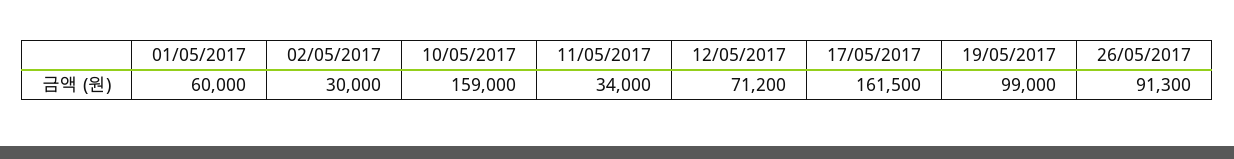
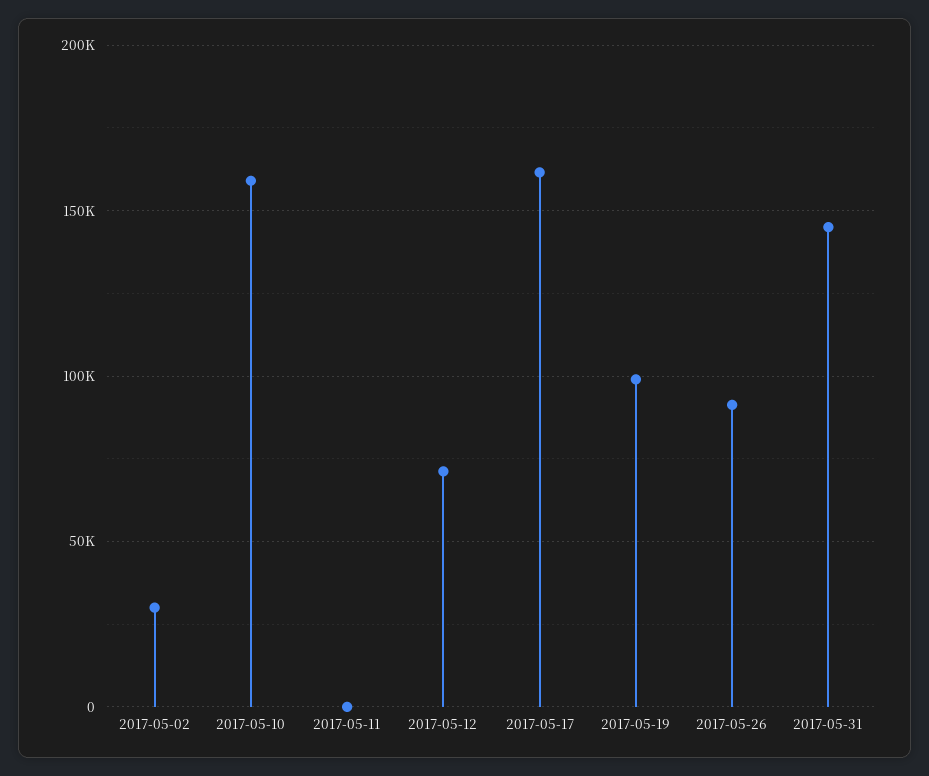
01/05/2017: 60000 -> none
11/05/2017: 34000 -> 0
2017-05-31: none -> 145000

